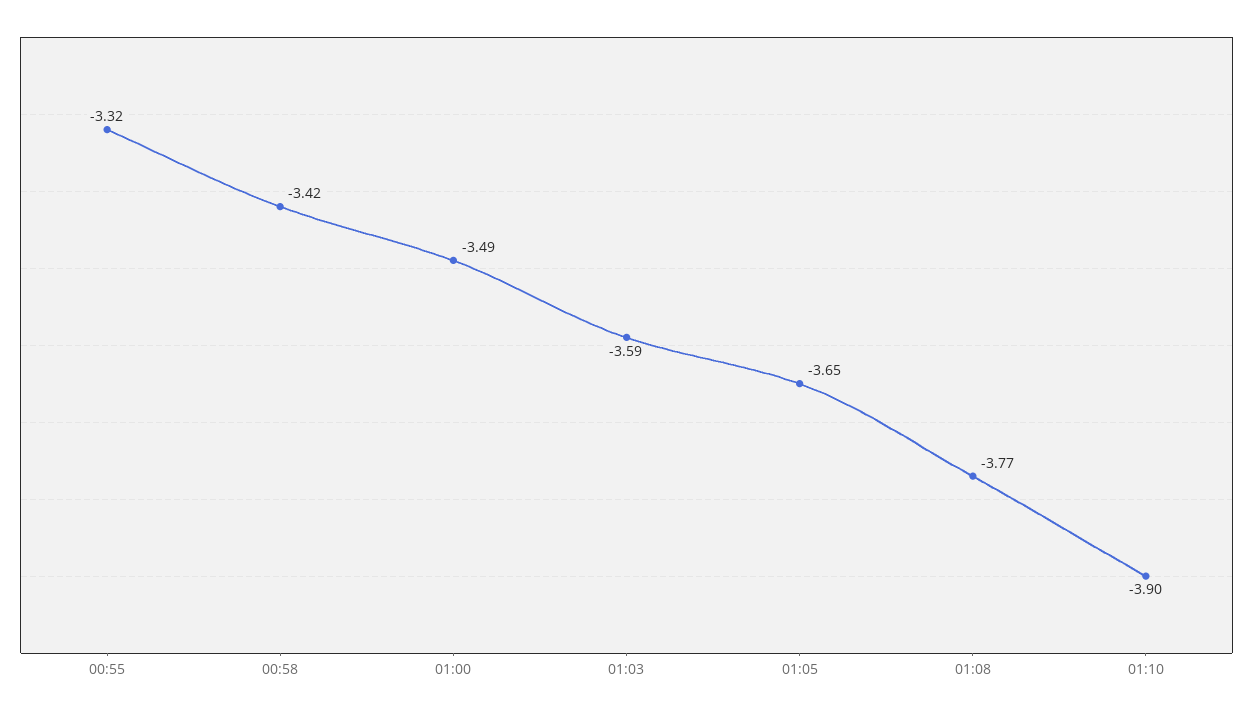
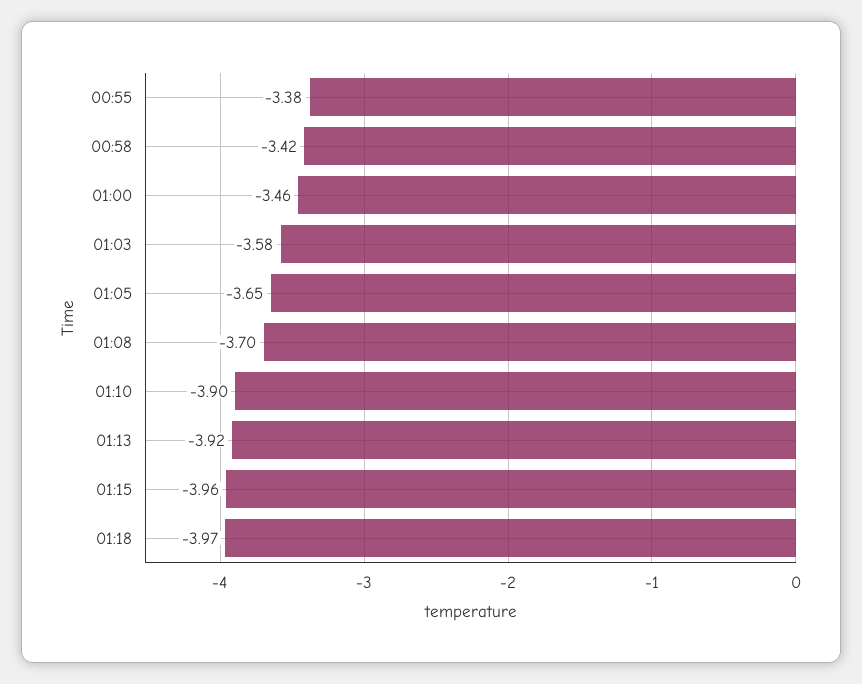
00:55: -3.32 -> -3.38
01:00: -3.49 -> -3.46
01:03: -3.59 -> -3.58
01:08: -3.77 -> -3.7
01:13: none -> -3.92
01:15: none -> -3.96
01:18: none -> -3.97

